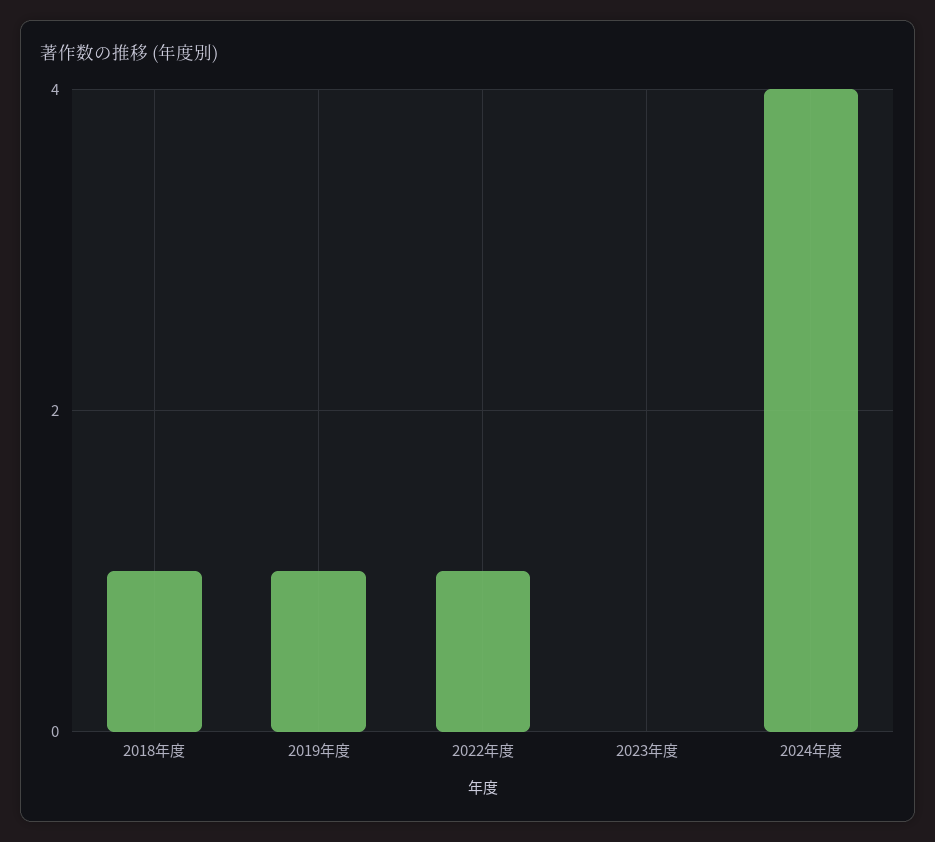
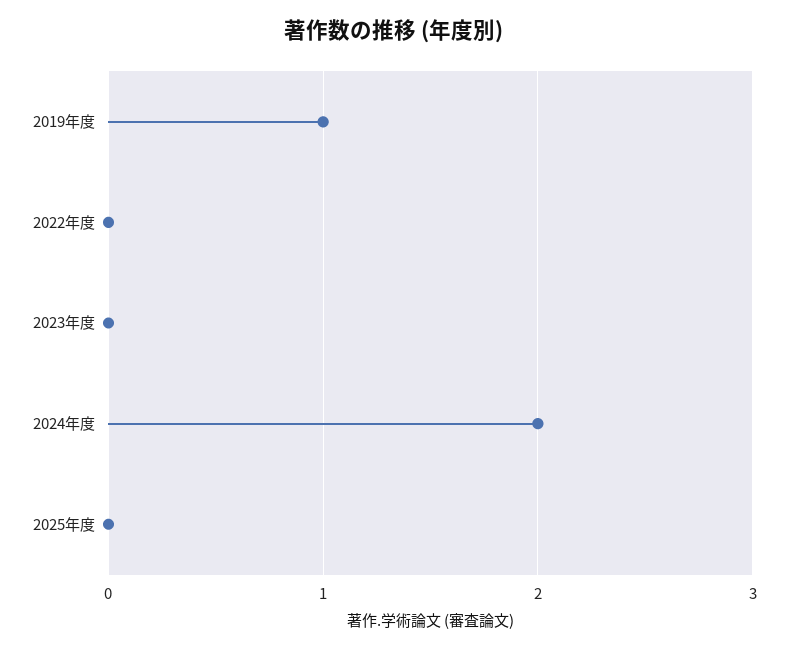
2018年度: 1 -> none
2022年度: 1 -> 0
2024年度: 4 -> 2
2025年度: none -> 0

